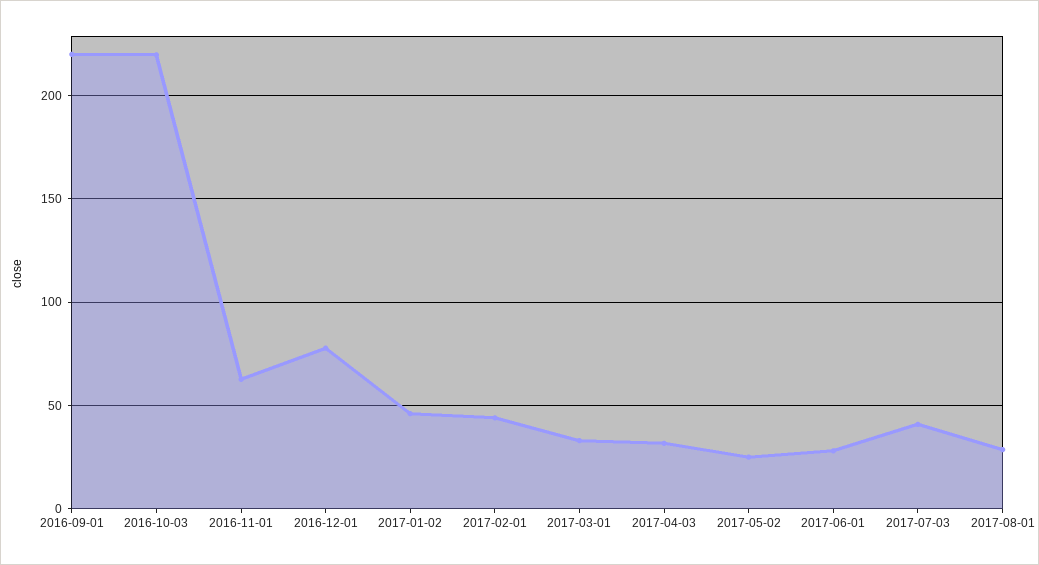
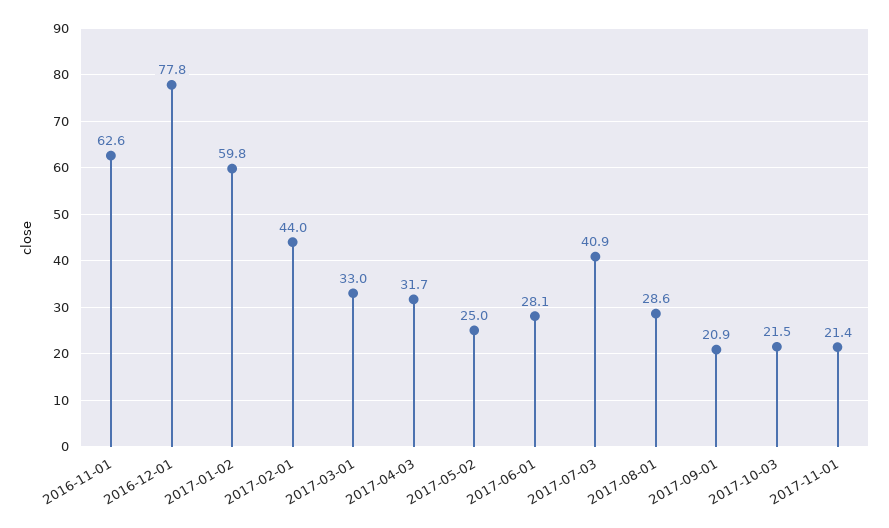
2016-09-01: 220 -> none
2016-10-03: 220 -> none
2017-01-02: 45 -> 59.8
2017-09-01: none -> 20.9
2017-10-03: none -> 21.5
2017-11-01: none -> 21.4

